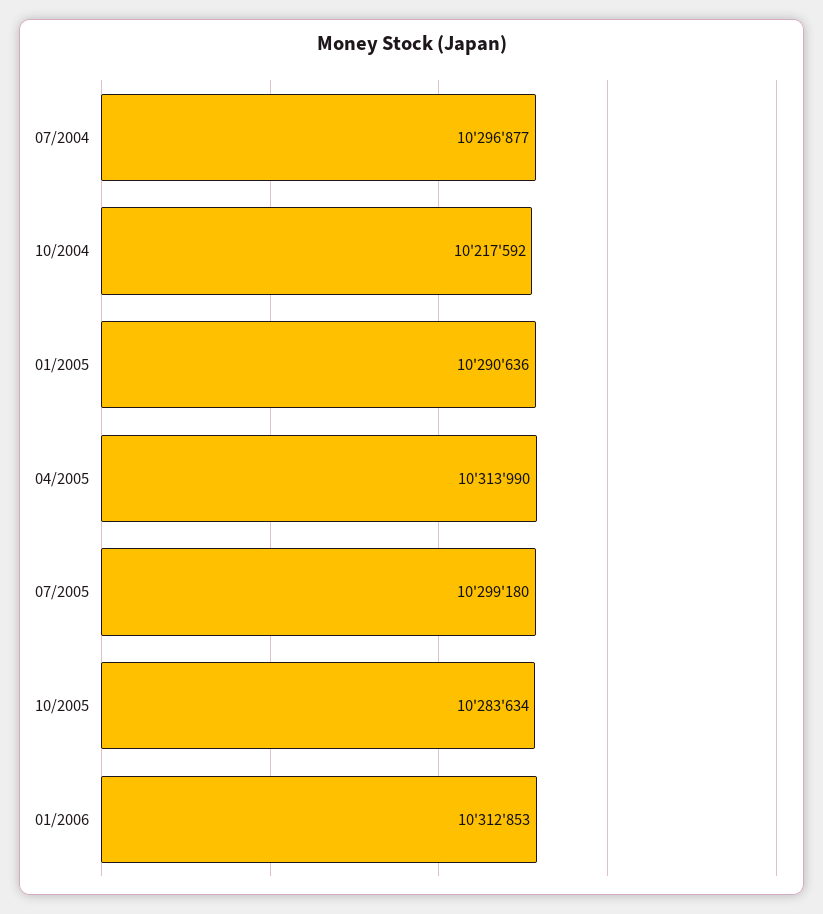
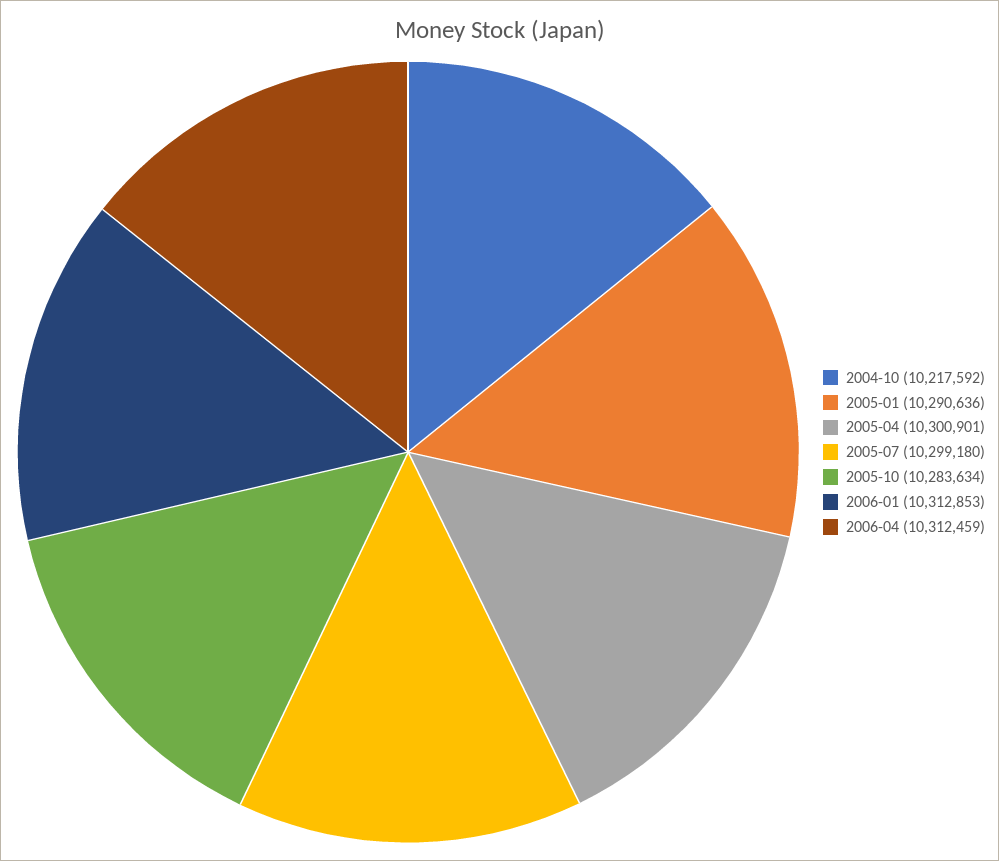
07/2004: 10296877 -> none
04/2005: 10313990 -> 10300901
2006-04: none -> 10312459

